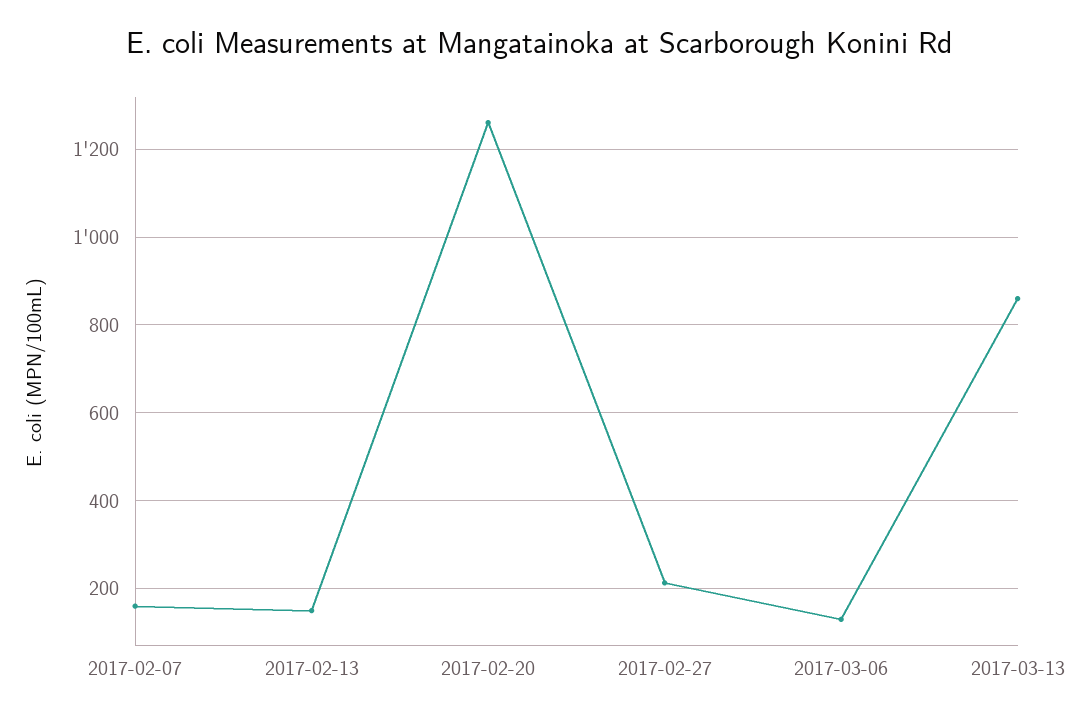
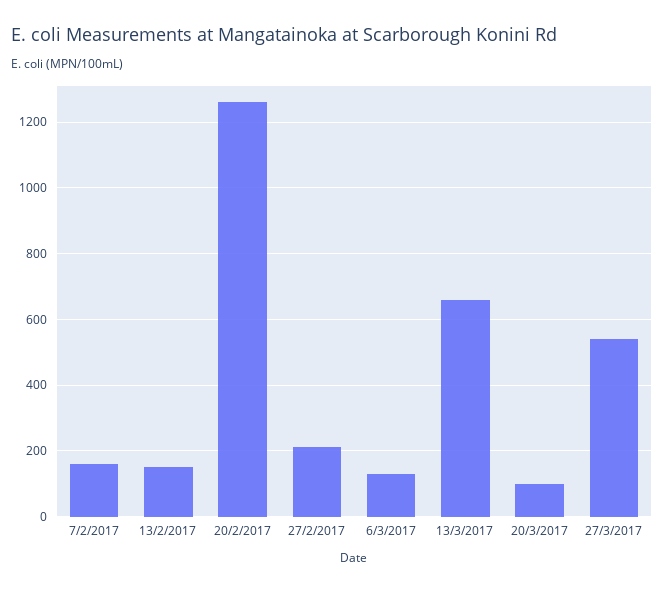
2017-03-13: 860 -> 660
20/3/2017: none -> 100
27/3/2017: none -> 540

